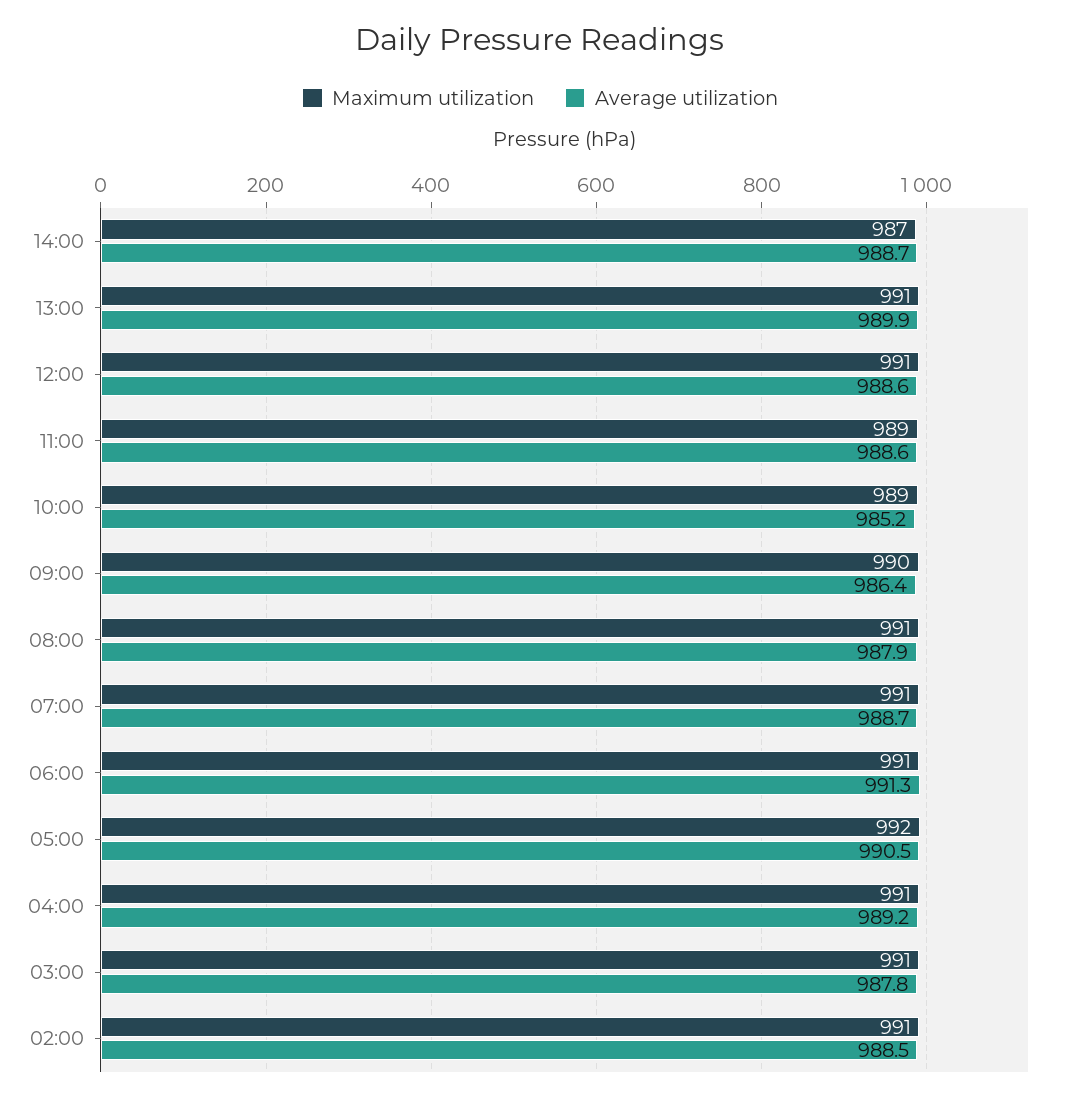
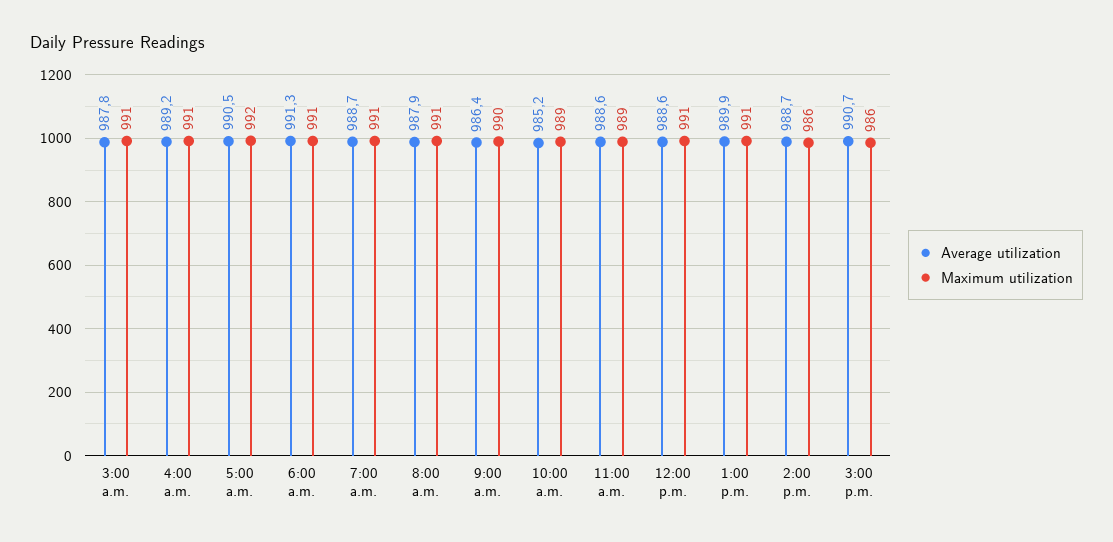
Maximum utilization, 14:00: 987 -> 986
Maximum utilization, 02:00: 991 -> none
Average utilization, 02:00: 988.5 -> none
Average utilization, 3:00 p.m.: none -> 990.7
Maximum utilization, 3:00 p.m.: none -> 986

